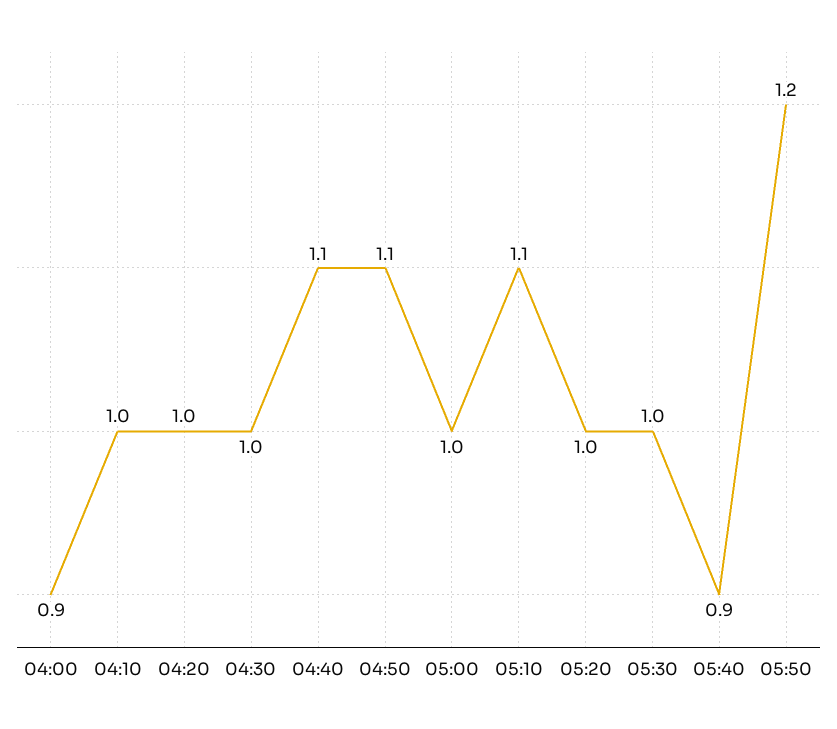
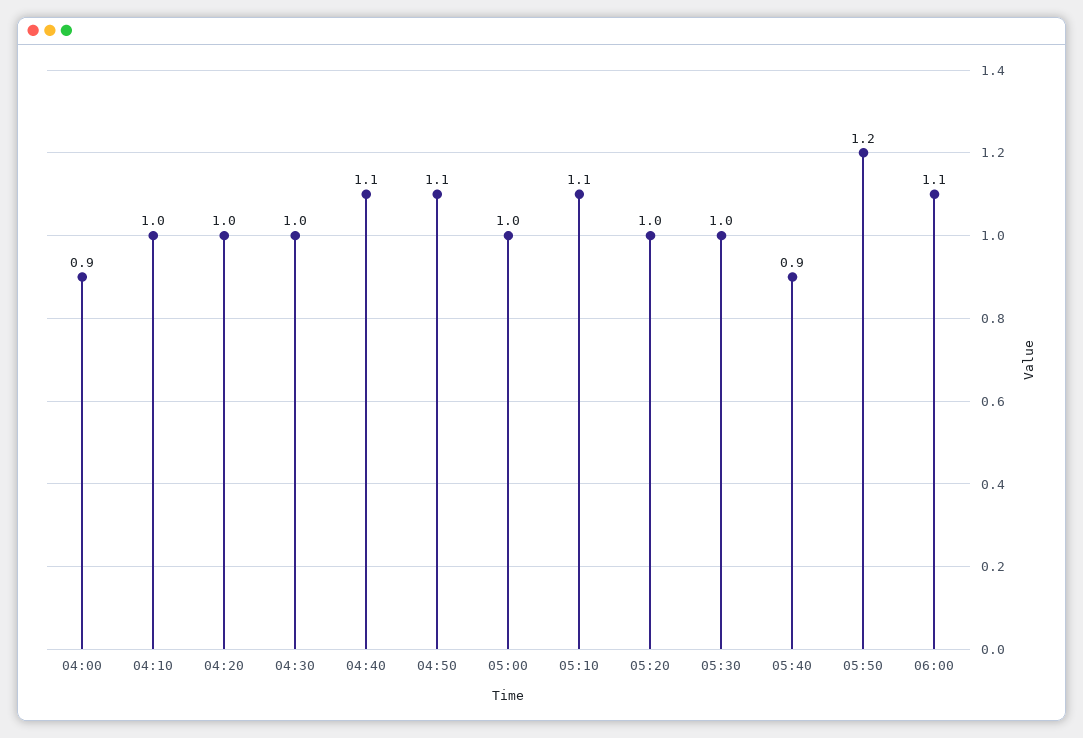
06:00: none -> 1.1

